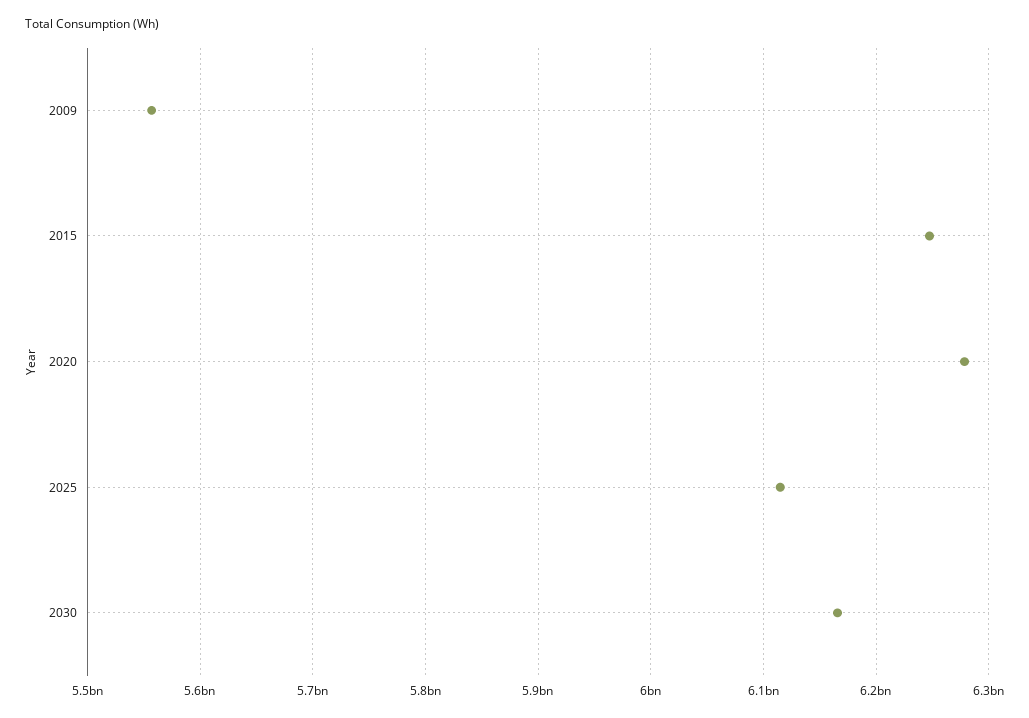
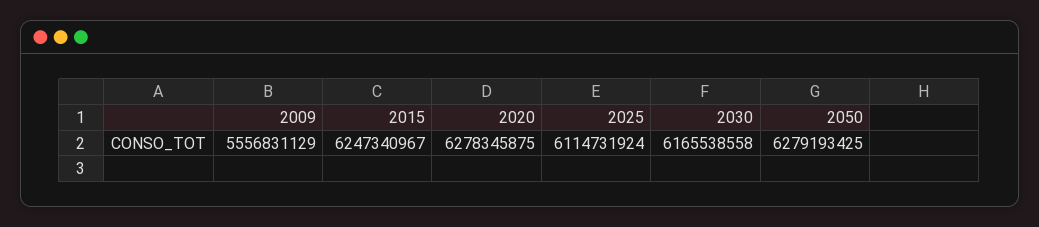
2050: none -> 6279193425

